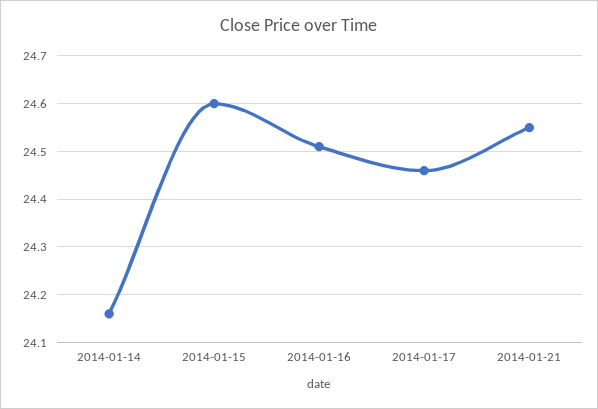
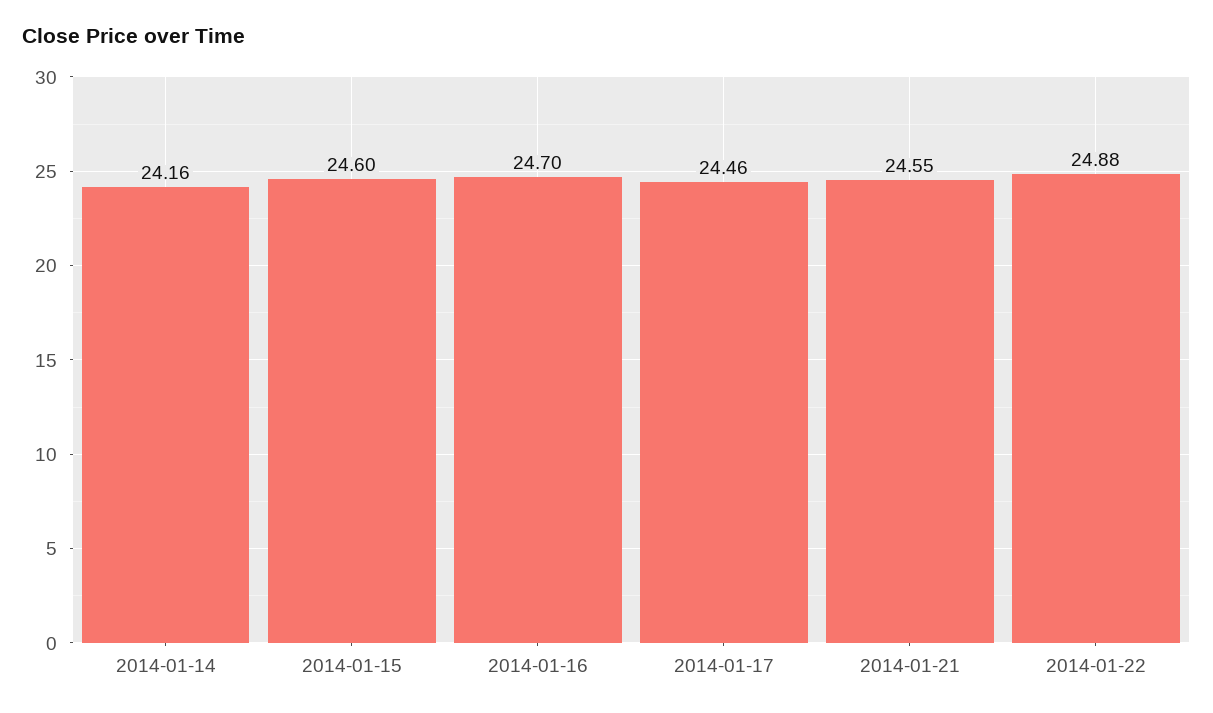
2014-01-16: 24.5 -> 24.7
2014-01-22: none -> 24.88

